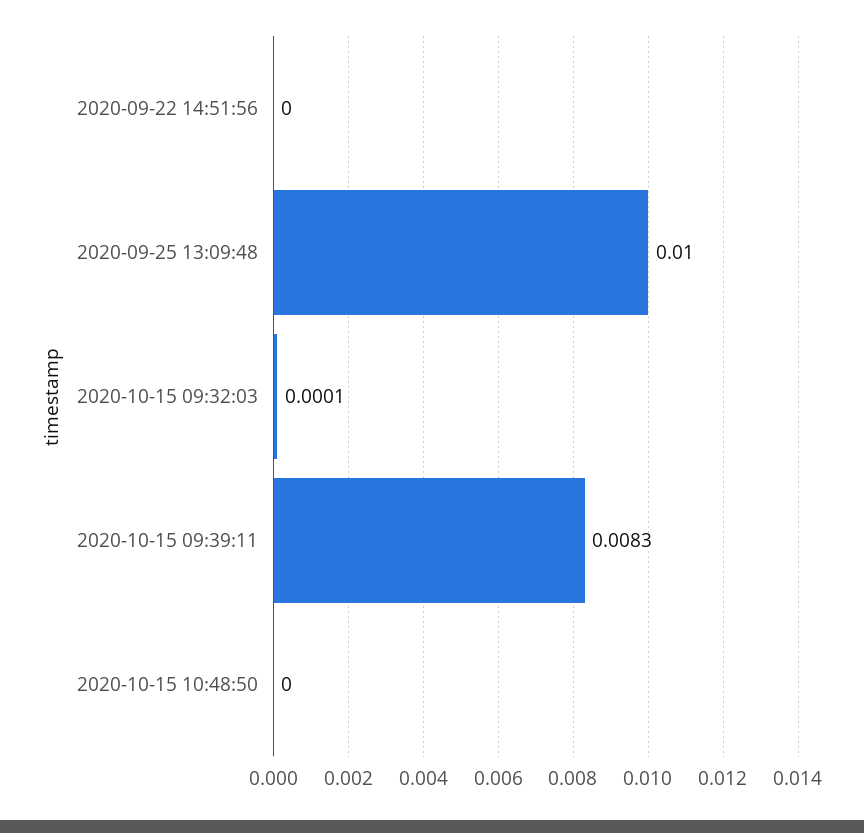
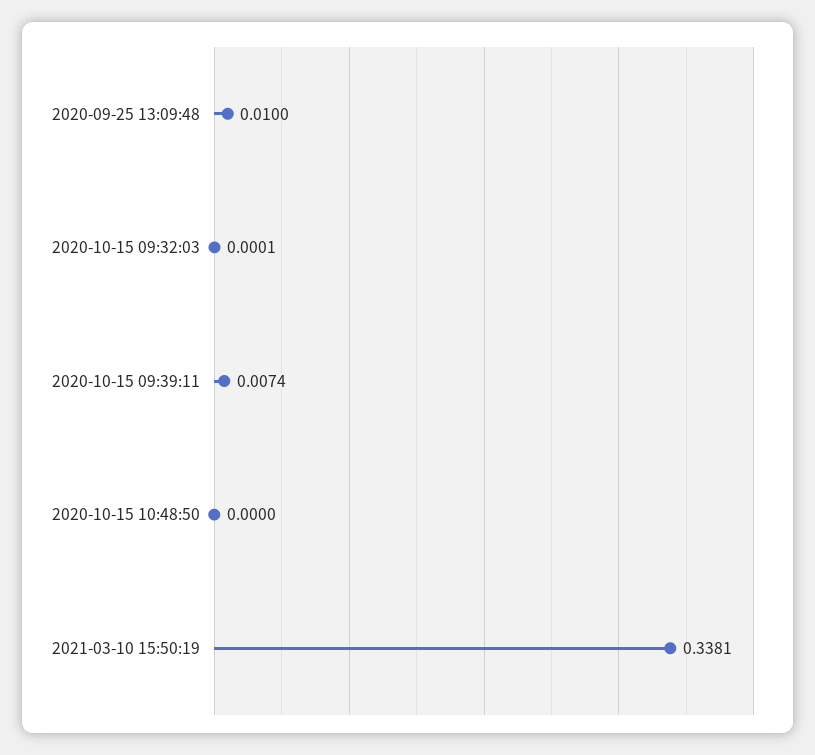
2020-09-22 14:51:56: 0 -> none
2020-10-15 09:39:11: 0.0083 -> 0.0074
2021-03-10 15:50:19: none -> 0.3381

